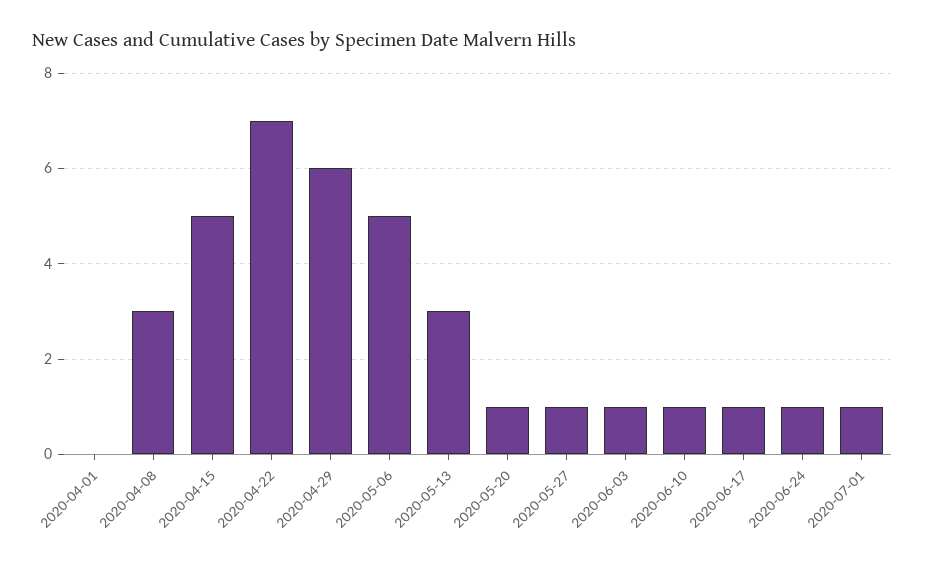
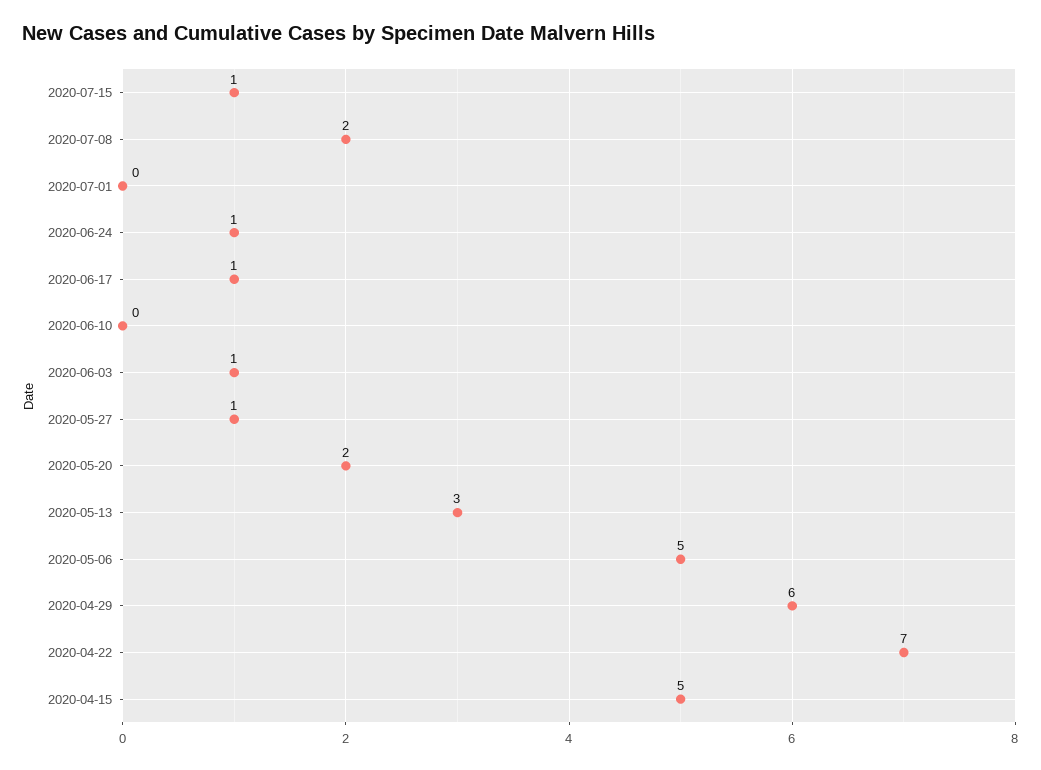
2020-04-01: 0 -> none
2020-04-08: 3 -> none
2020-05-20: 1 -> 2
2020-06-10: 1 -> 0
2020-07-01: 1 -> 0
2020-07-15: none -> 1
2020-07-08: none -> 2

